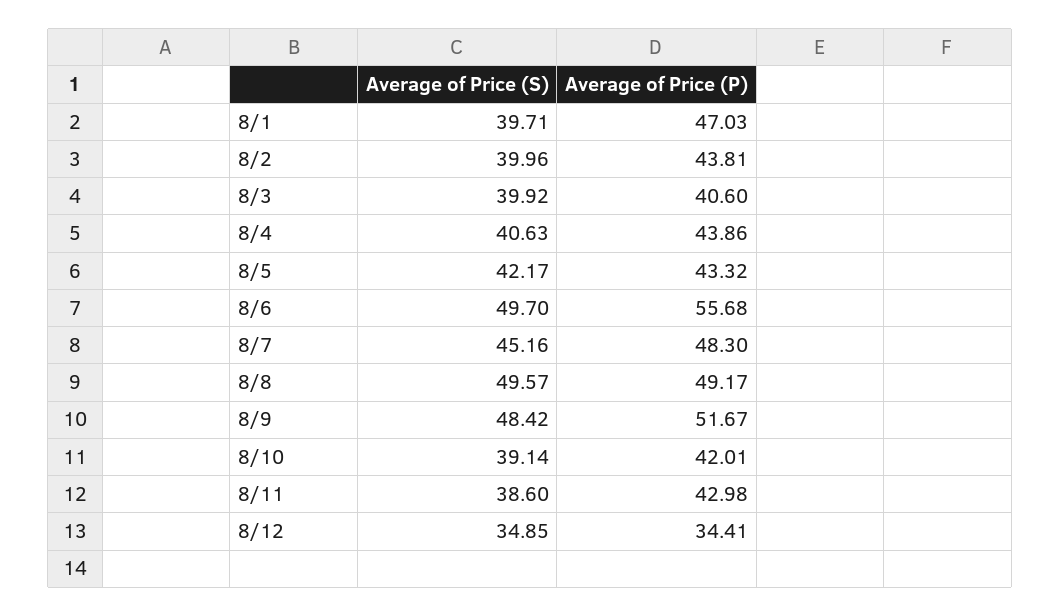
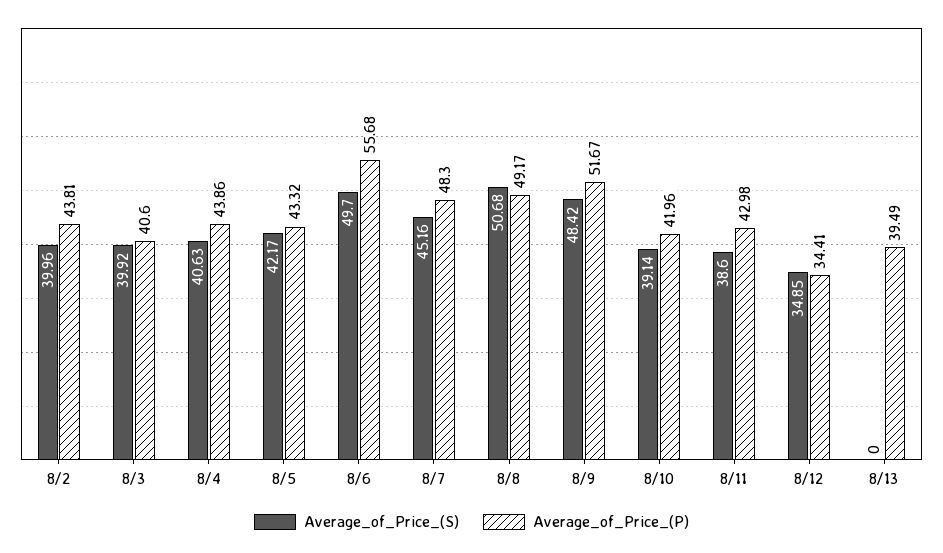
Average of Price (S), 8/1: 39.71 -> none
Average of Price (P), 8/1: 47.03 -> none
Average of Price (S), 8/8: 49.57 -> 50.68
Average of Price (P), 8/10: 42.01 -> 41.96
Average of Price (S), 8/13: none -> 0
Average of Price (P), 8/13: none -> 39.49

